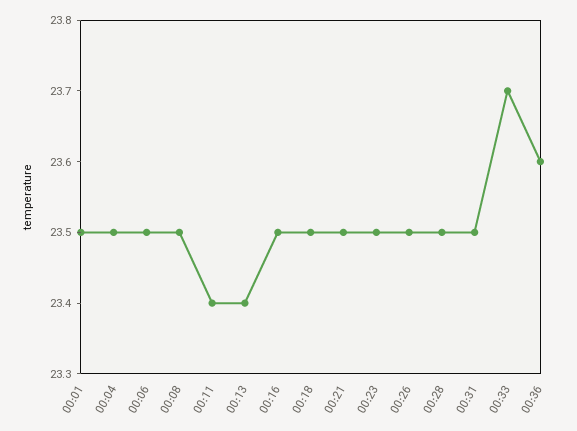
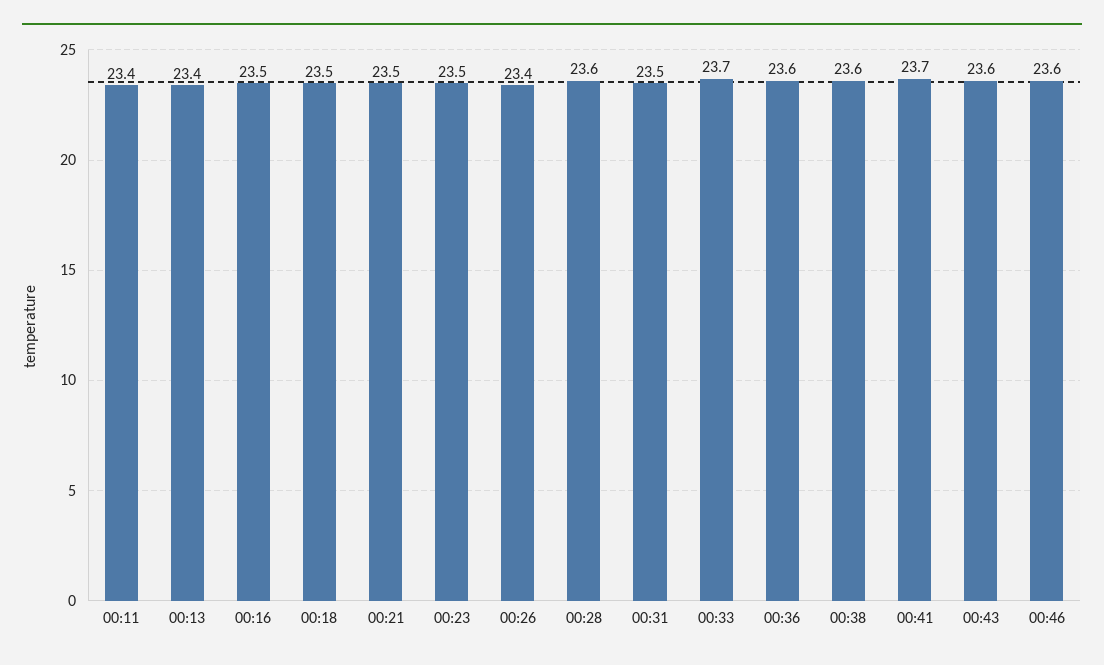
00:01: 23.5 -> none
00:04: 23.5 -> none
00:06: 23.5 -> none
00:08: 23.5 -> none
00:26: 23.5 -> 23.4
00:28: 23.5 -> 23.6
00:38: none -> 23.6
00:41: none -> 23.7
00:43: none -> 23.6
00:46: none -> 23.6

